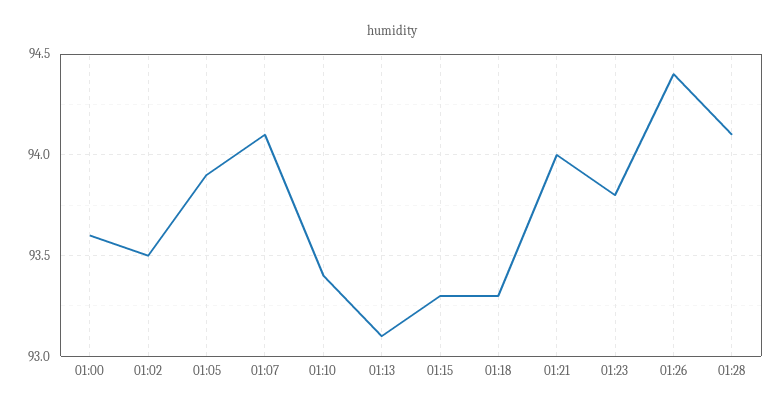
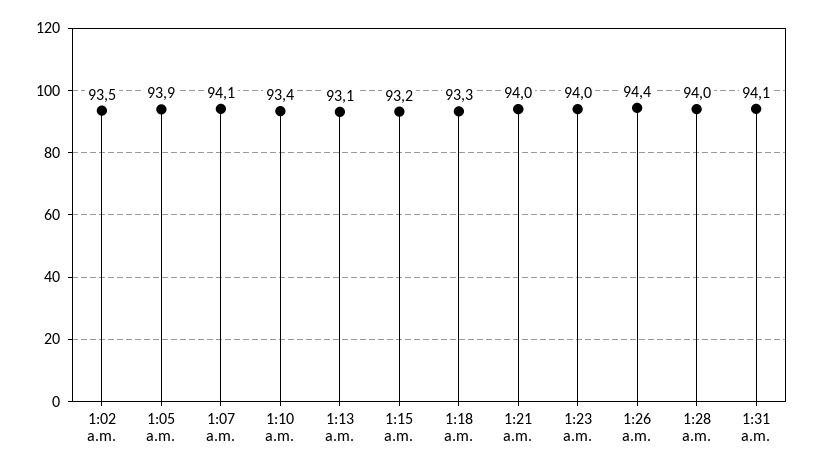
01:00: 93.6 -> none
01:15: 93.3 -> 93.2
01:23: 93.8 -> 94
01:28: 94.1 -> 94
1:31 a.m.: none -> 94.1

